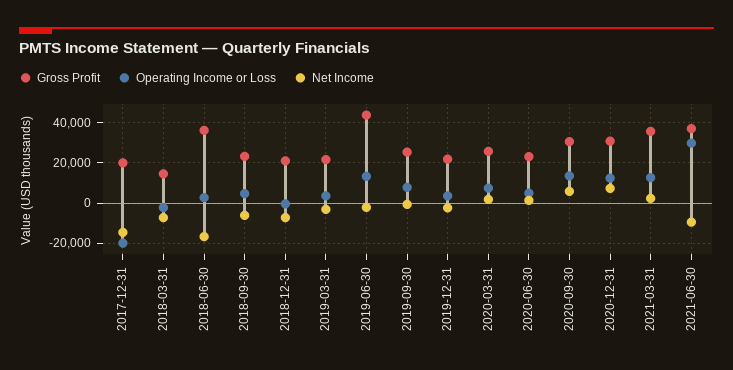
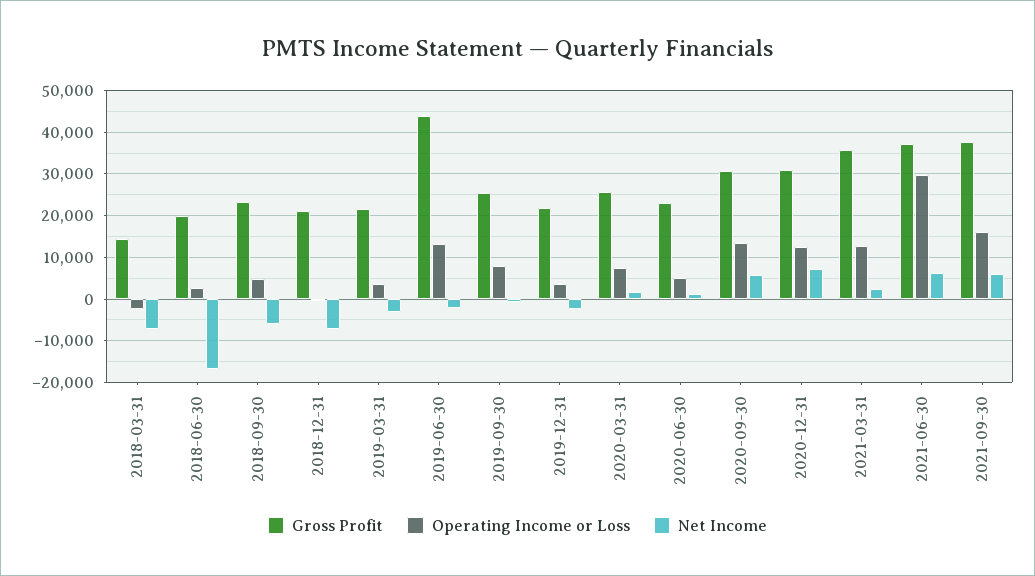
Gross Profit, 2017-12-31: 20000 -> none
Operating Income or Loss, 2017-12-31: -20000 -> none
Net Income, 2017-12-31: -15000 -> none
Gross Profit, 2018-06-30: 35000 -> 20000
Net Income, 2021-06-30: -10000 -> 6000
Gross Profit, 2021-09-30: none -> 38000
Operating Income or Loss, 2021-09-30: none -> 16000
Net Income, 2021-09-30: none -> 6000

